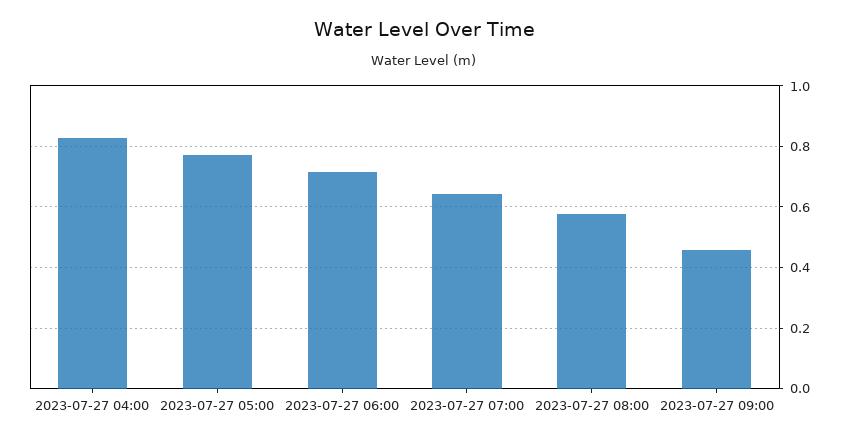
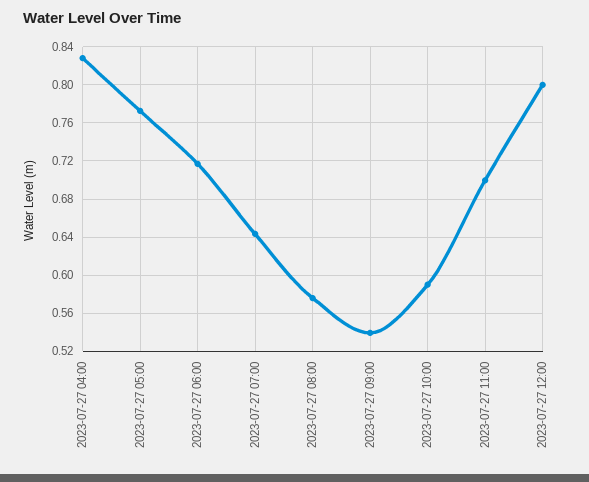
2023-07-27 09:00: 0.46 -> 0.54
2023-07-27 10:00: none -> 0.59
2023-07-27 11:00: none -> 0.7
2023-07-27 12:00: none -> 0.8

